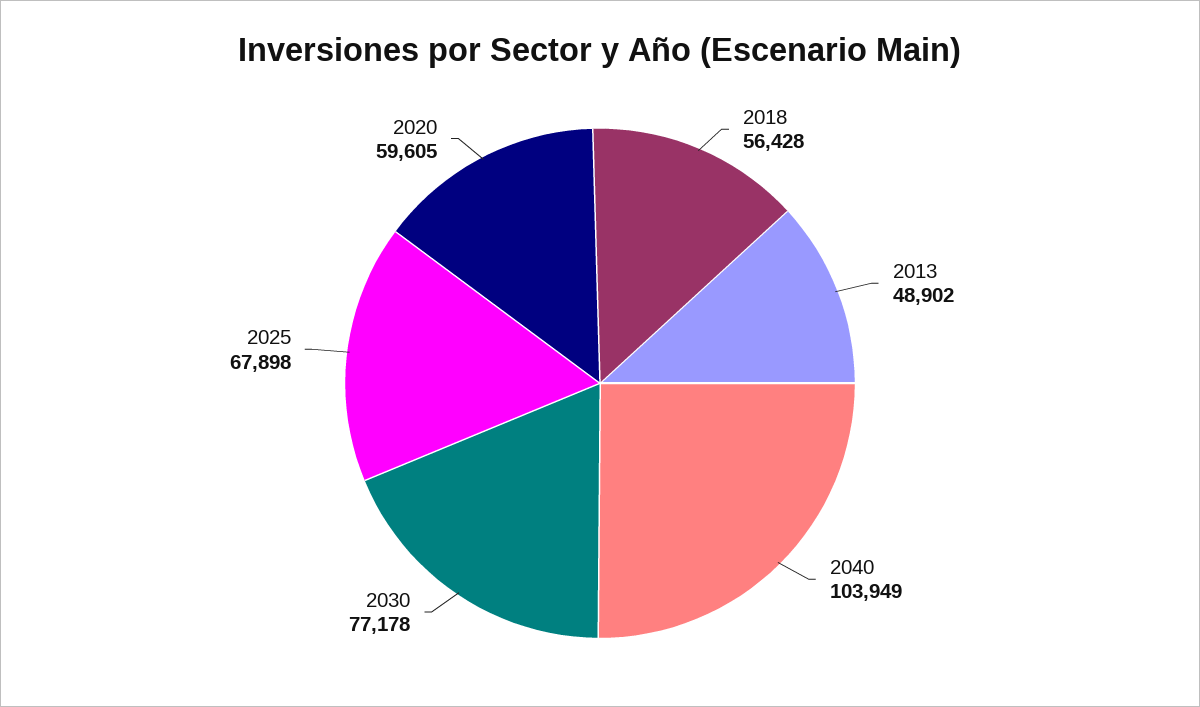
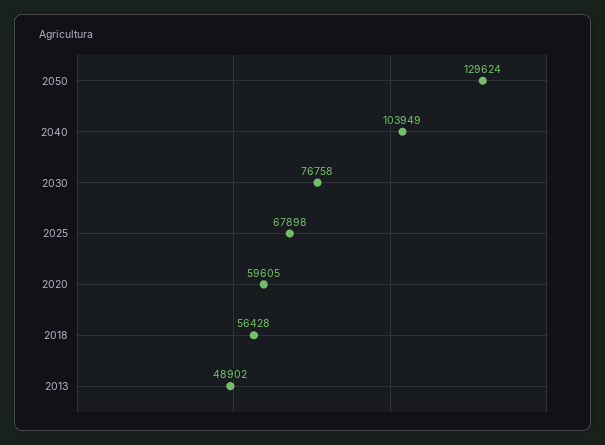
2030: 77178 -> 76758
2050: none -> 129624

